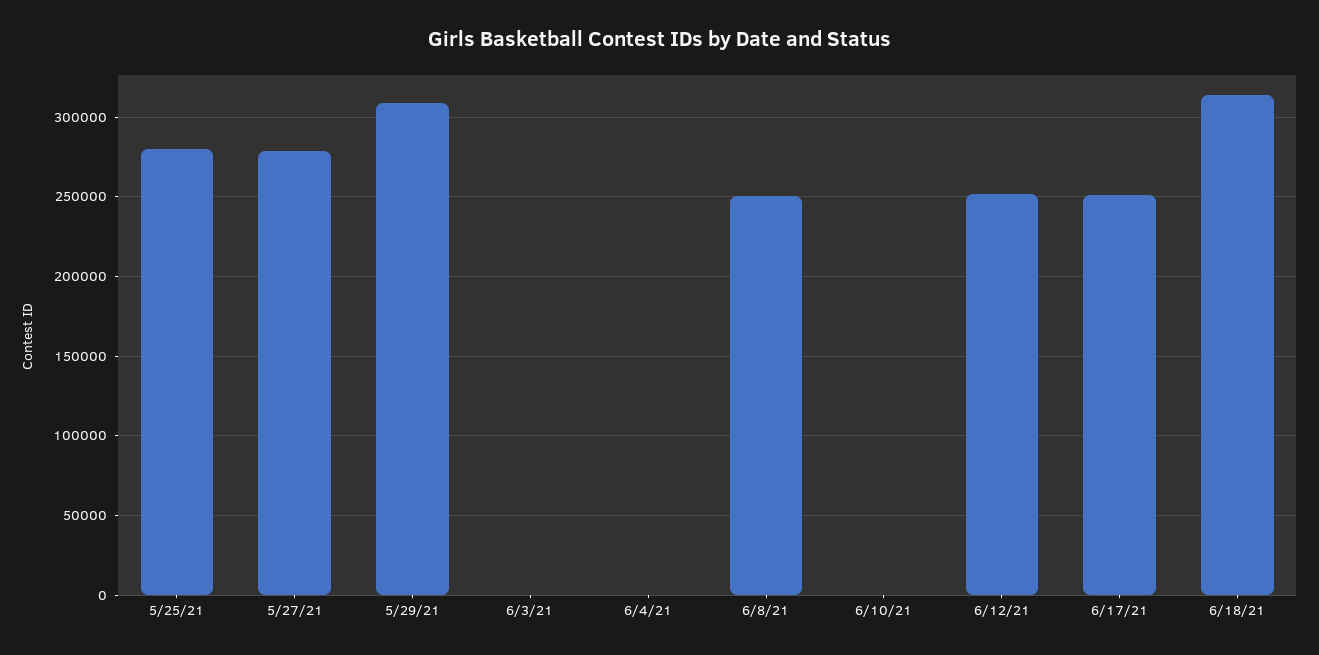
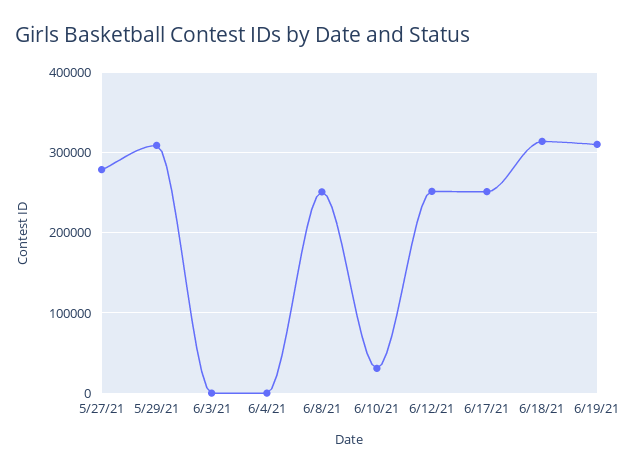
5/25/21: 280000 -> none
6/10/21: 0 -> 30000
6/19/21: none -> 310000

